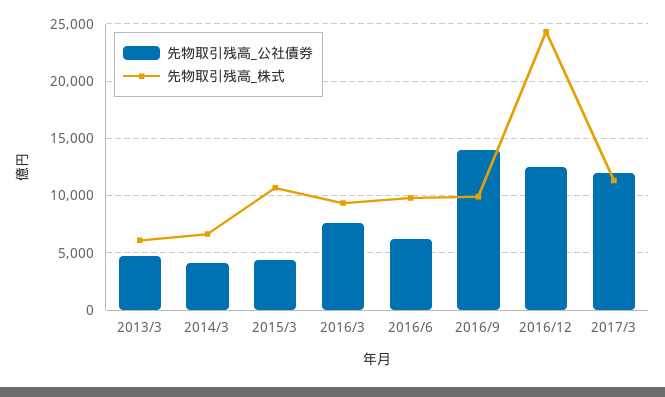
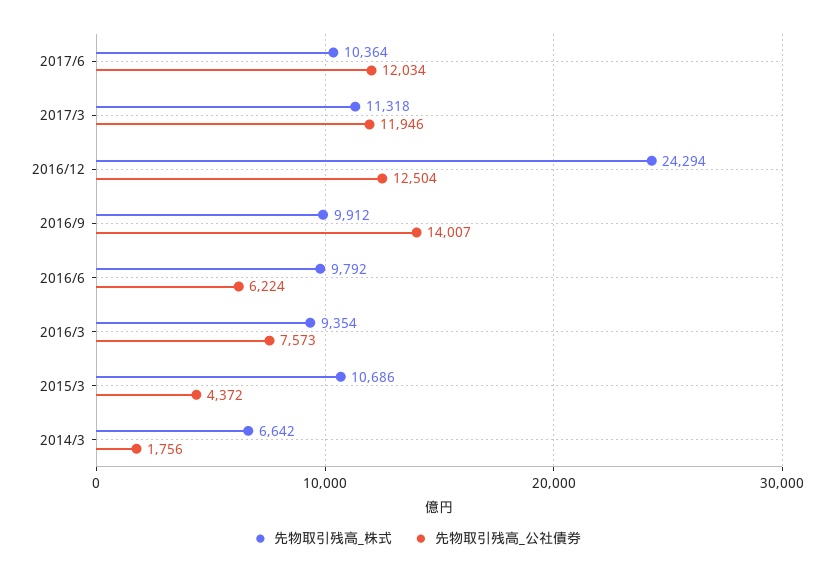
先物取引残高_公社債券, 2013/3: 5000 -> none
先物取引残高_株式, 2013/3: 6000 -> none
先物取引残高_公社債券, 2014/3: 4000 -> 1756
先物取引残高_株式, 2017/6: none -> 10364
先物取引残高_公社債券, 2017/6: none -> 12034

